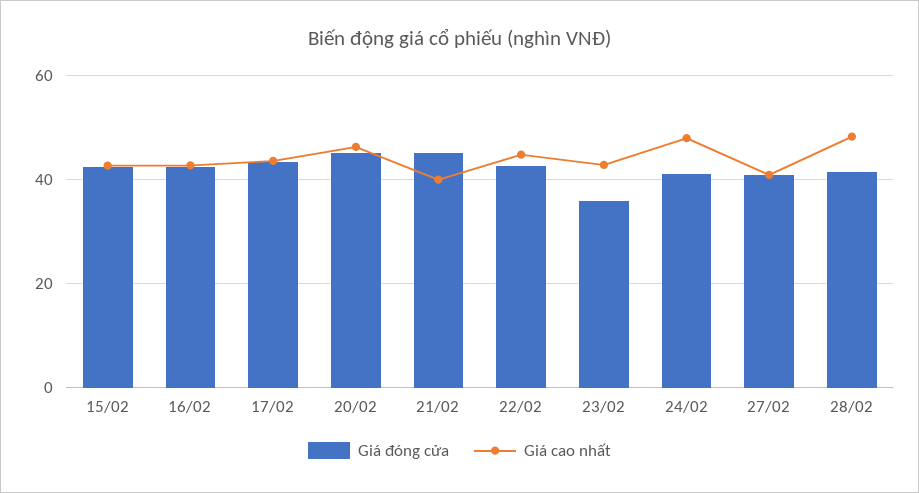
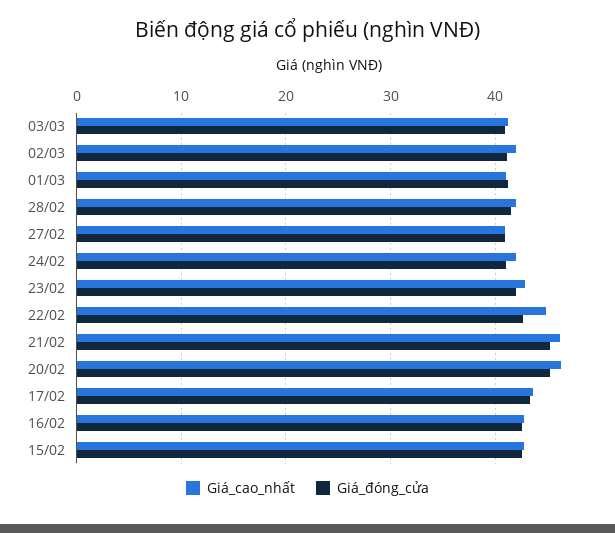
Giá cao nhất, 21/02: 40 -> 46
Giá đóng cửa, 23/02: 36 -> 42
Giá cao nhất, 24/02: 48 -> 42
Giá cao nhất, 28/02: 48 -> 42
Giá cao nhất, 03/03: none -> 41
Giá đóng cửa, 03/03: none -> 41
Giá cao nhất, 02/03: none -> 42
Giá đóng cửa, 02/03: none -> 41
Giá cao nhất, 01/03: none -> 41
Giá đóng cửa, 01/03: none -> 41

